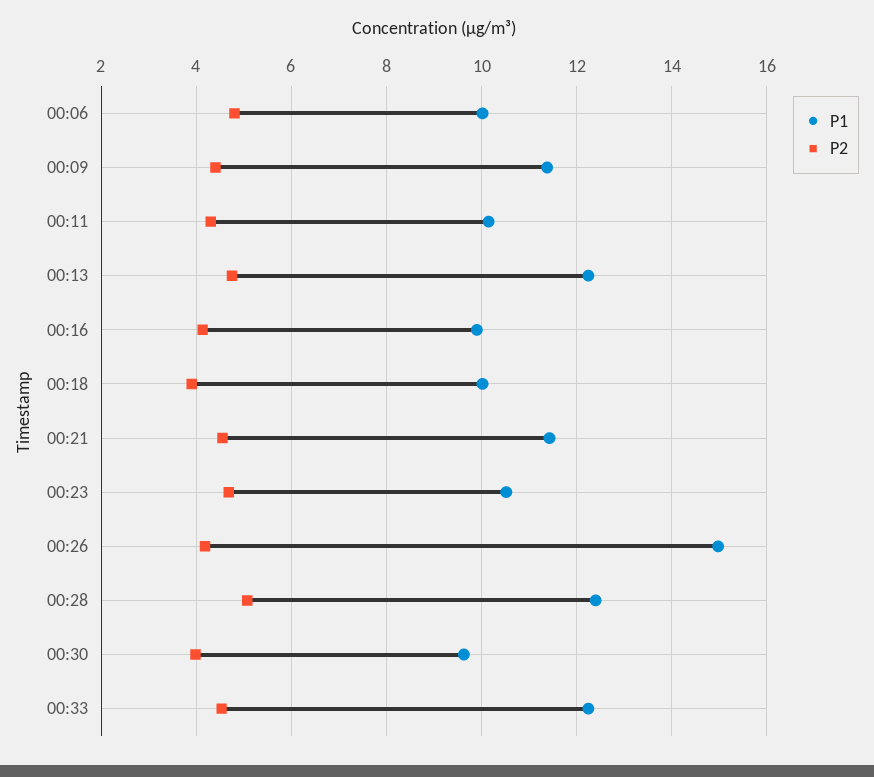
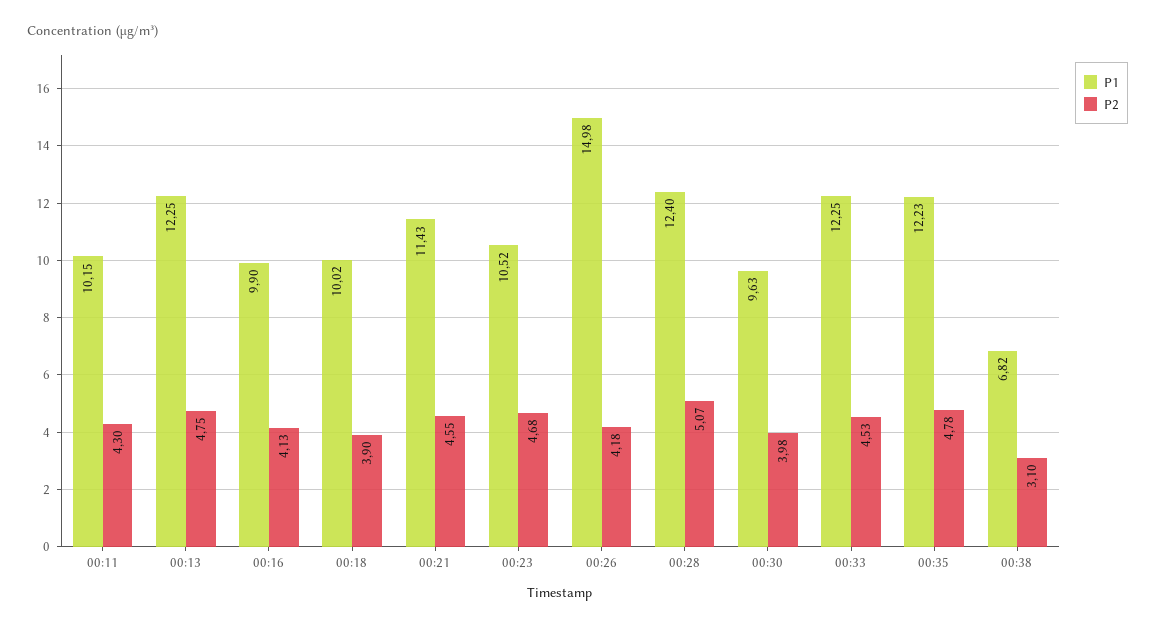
P1, 00:06: 10 -> none
P2, 00:06: 4.8 -> none
P1, 00:09: 11.4 -> none
P2, 00:09: 4.4 -> none
P1, 00:35: none -> 12.23
P2, 00:35: none -> 4.78
P1, 00:38: none -> 6.82
P2, 00:38: none -> 3.1

